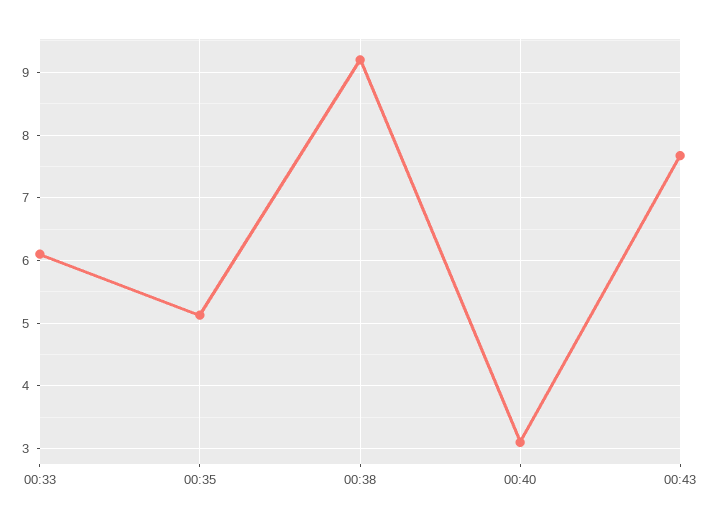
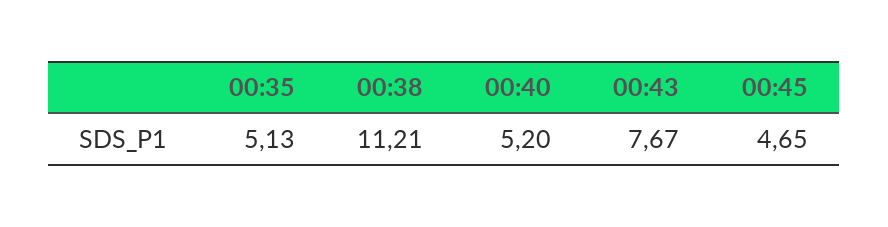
00:33: 6.1 -> none
00:38: 9.2 -> 11.21
00:40: 3.1 -> 5.2
00:45: none -> 4.65

